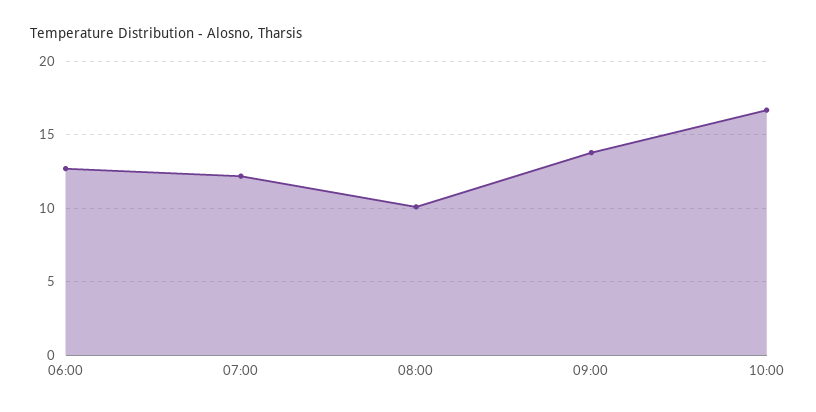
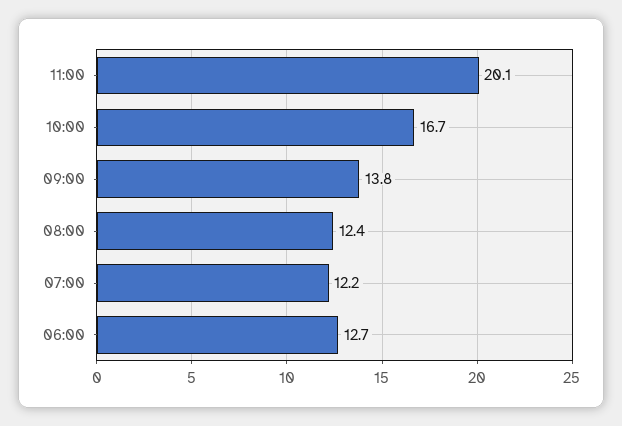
08:00: 10 -> 12.4
11:00: none -> 20.1

